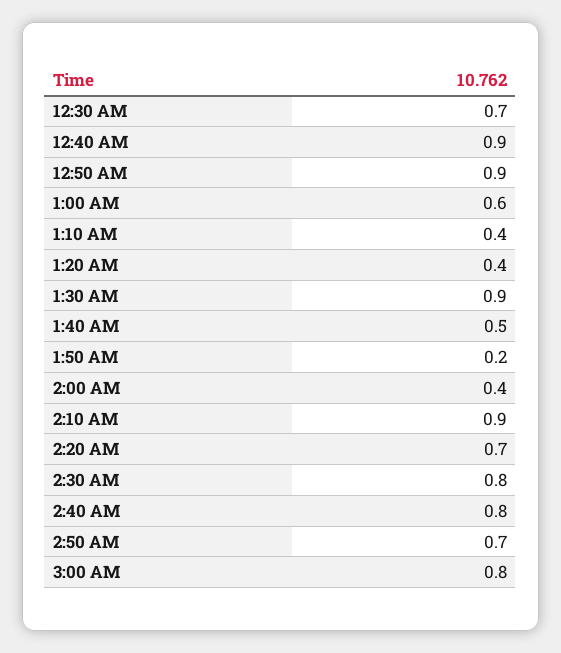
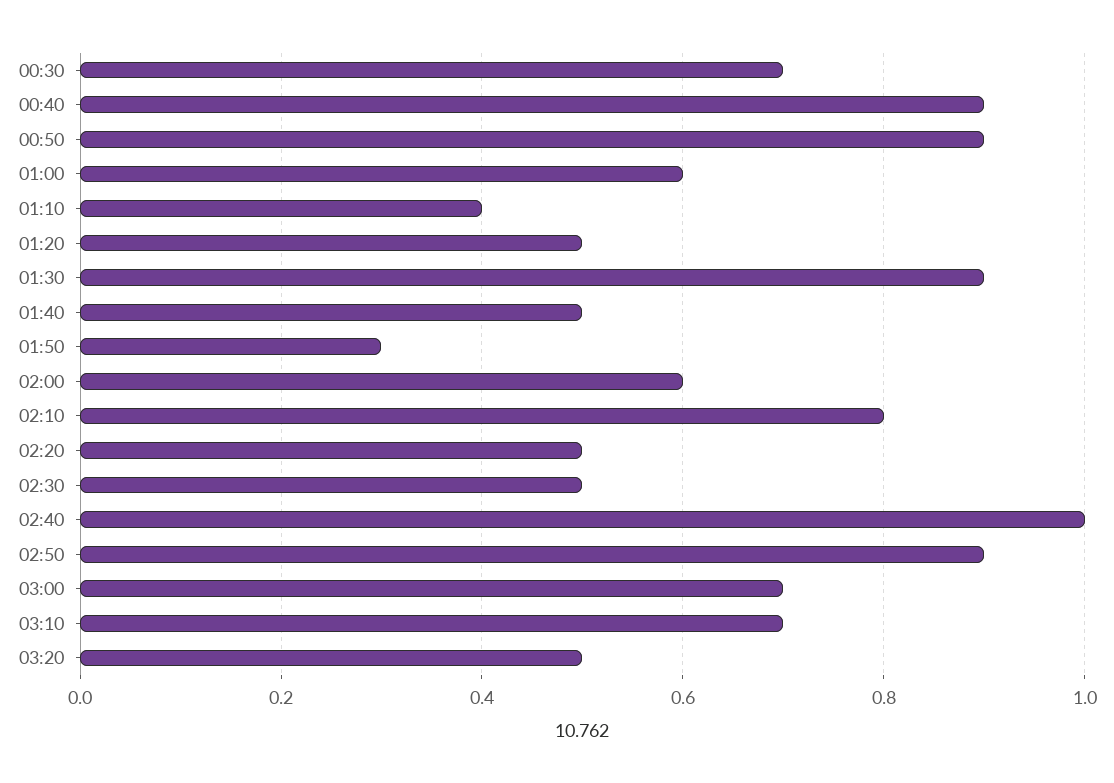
1:20 AM: 0.4 -> 0.5
1:50 AM: 0.2 -> 0.3
2:00 AM: 0.4 -> 0.6
2:10 AM: 0.9 -> 0.8
2:20 AM: 0.7 -> 0.5
2:30 AM: 0.8 -> 0.5
2:40 AM: 0.8 -> 1
2:50 AM: 0.7 -> 0.9
3:00 AM: 0.8 -> 0.7
03:10: none -> 0.7
03:20: none -> 0.5

